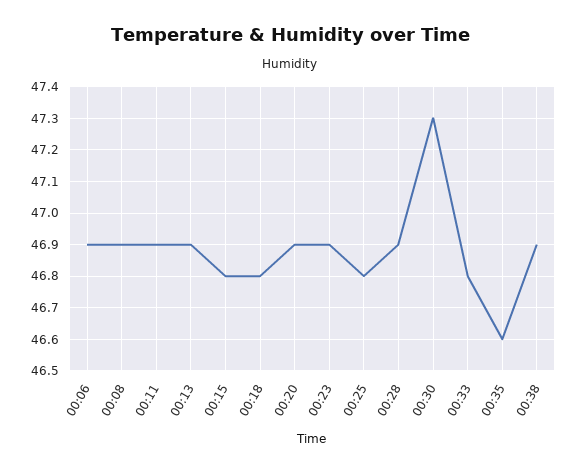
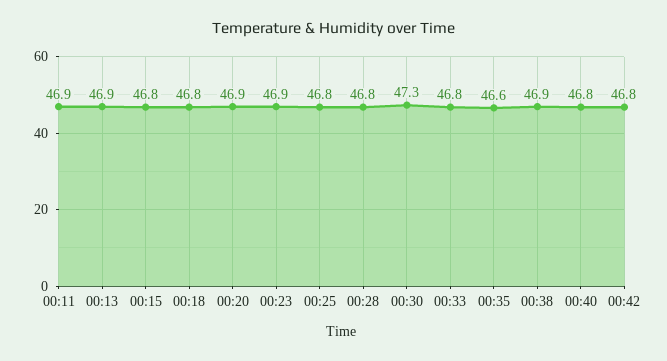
00:06: 46.9 -> none
00:08: 46.9 -> none
00:28: 46.9 -> 46.8
00:40: none -> 46.8
00:42: none -> 46.8

